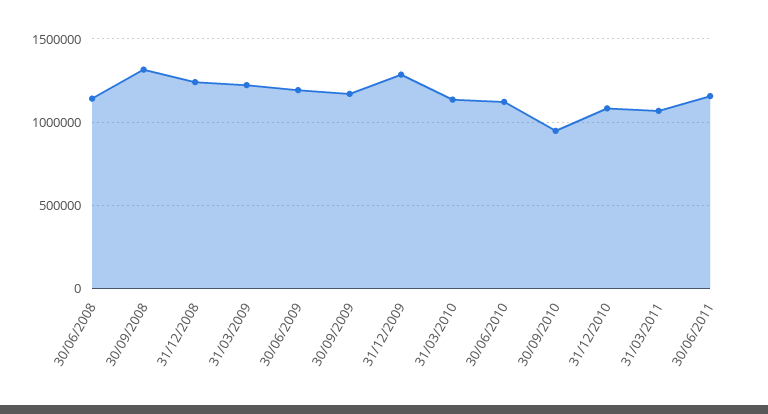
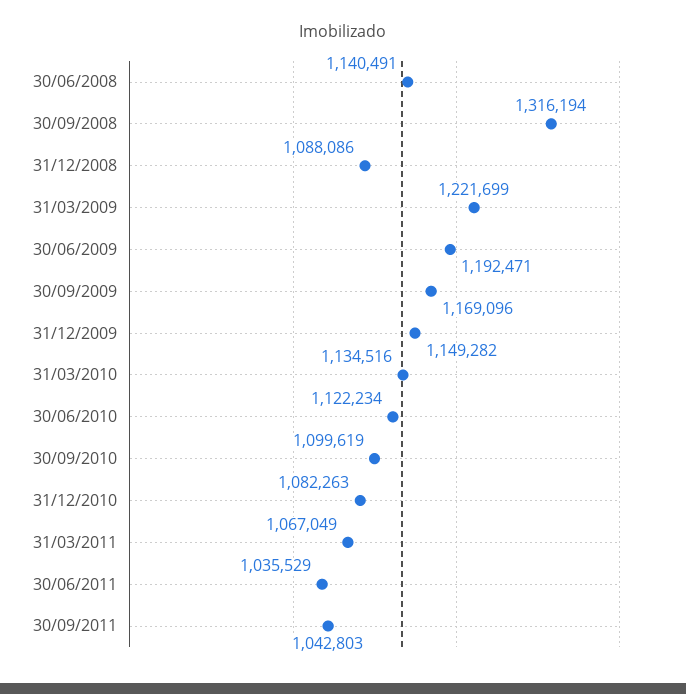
31/12/2008: 1250000 -> 1088086
31/12/2009: 1300000 -> 1149282
30/09/2010: 950000 -> 1099619
30/06/2011: 1150000 -> 1035529
30/09/2011: none -> 1042803

